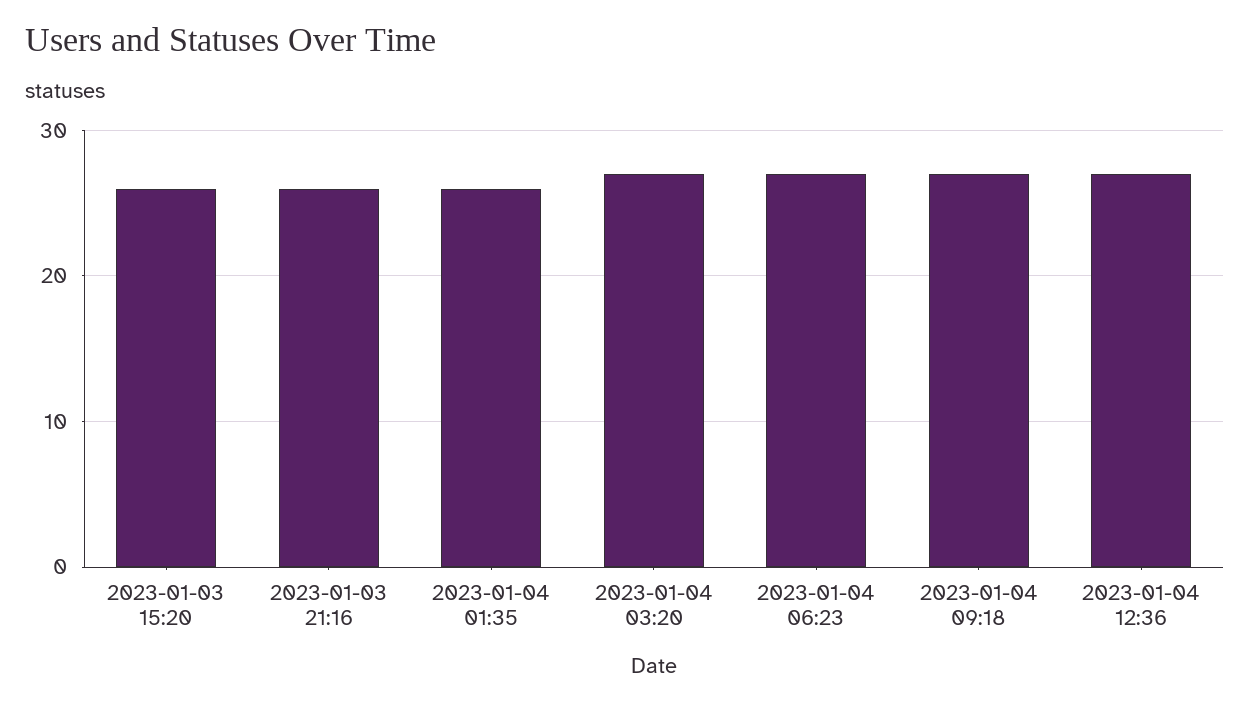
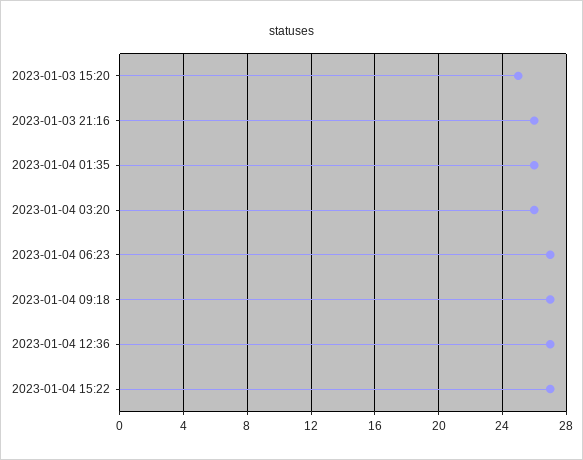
2023-01-03 15:20: 26 -> 25
2023-01-04 03:20: 27 -> 26
2023-01-04 15:22: none -> 27

